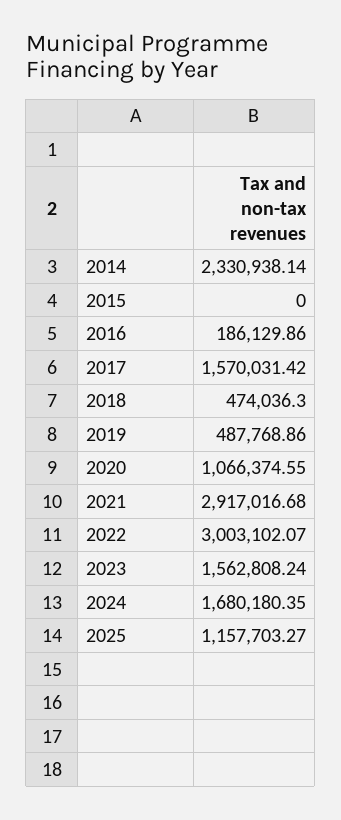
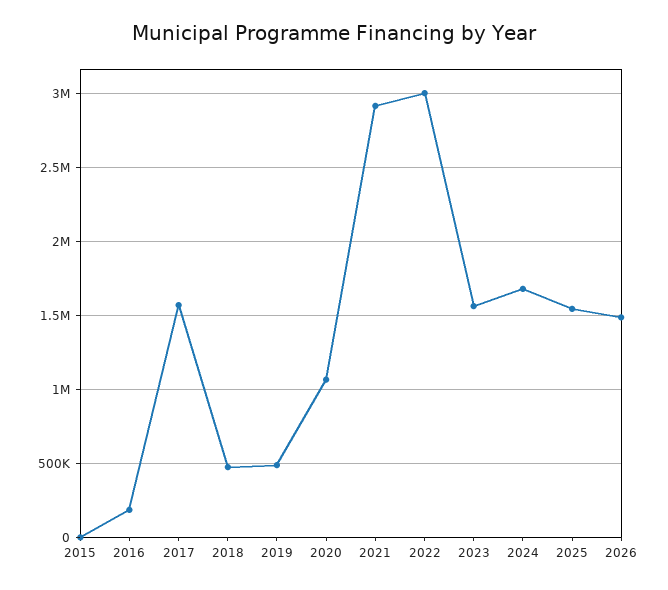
2014: 2330938.14 -> none
2025: 1157703.27 -> 1550000
2026: none -> 1500000

